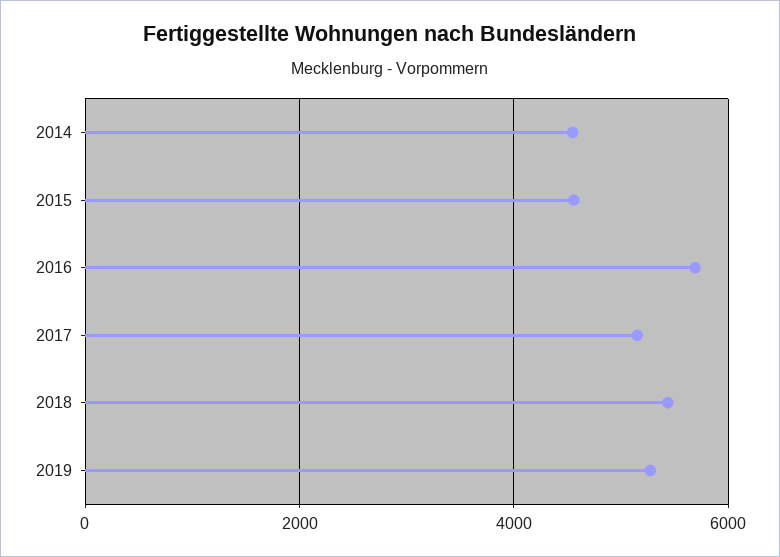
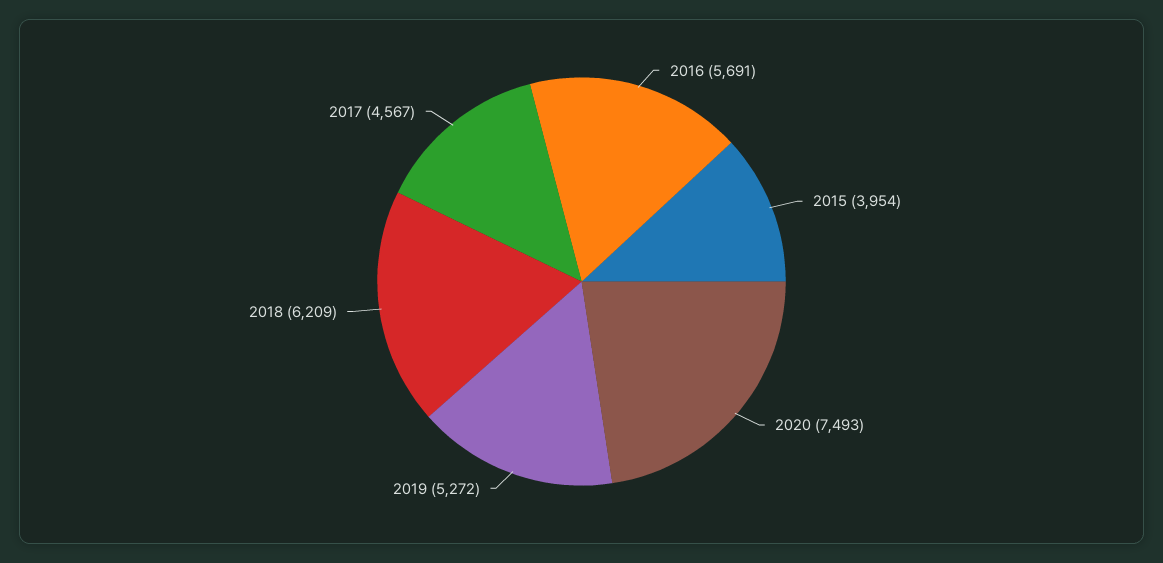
2014: 4600 -> none
2015: 4600 -> 3954
2017: 5200 -> 4567
2018: 5400 -> 6209
2020: none -> 7493

